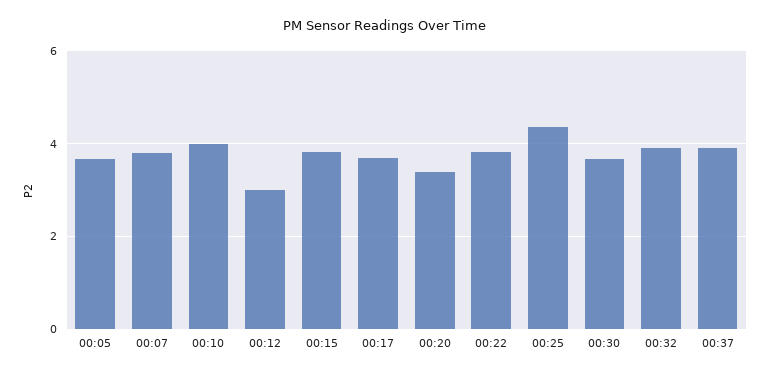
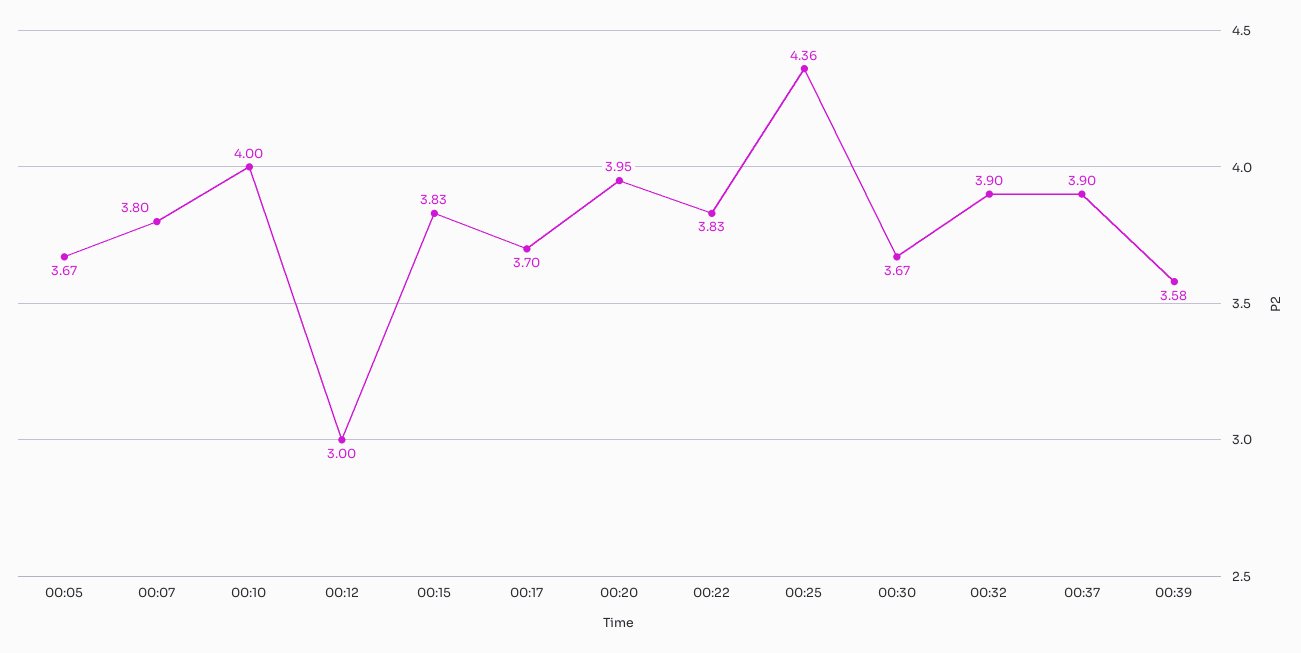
00:20: 3.4 -> 3.95
00:39: none -> 3.58

